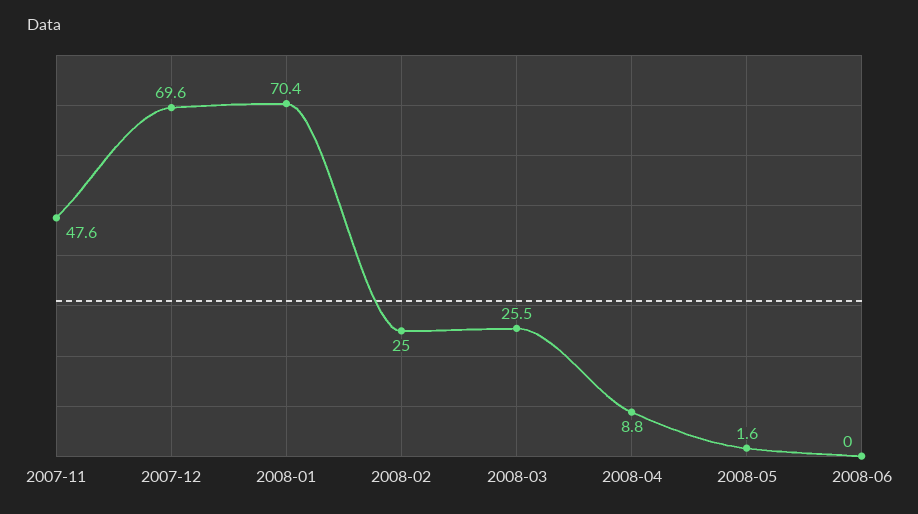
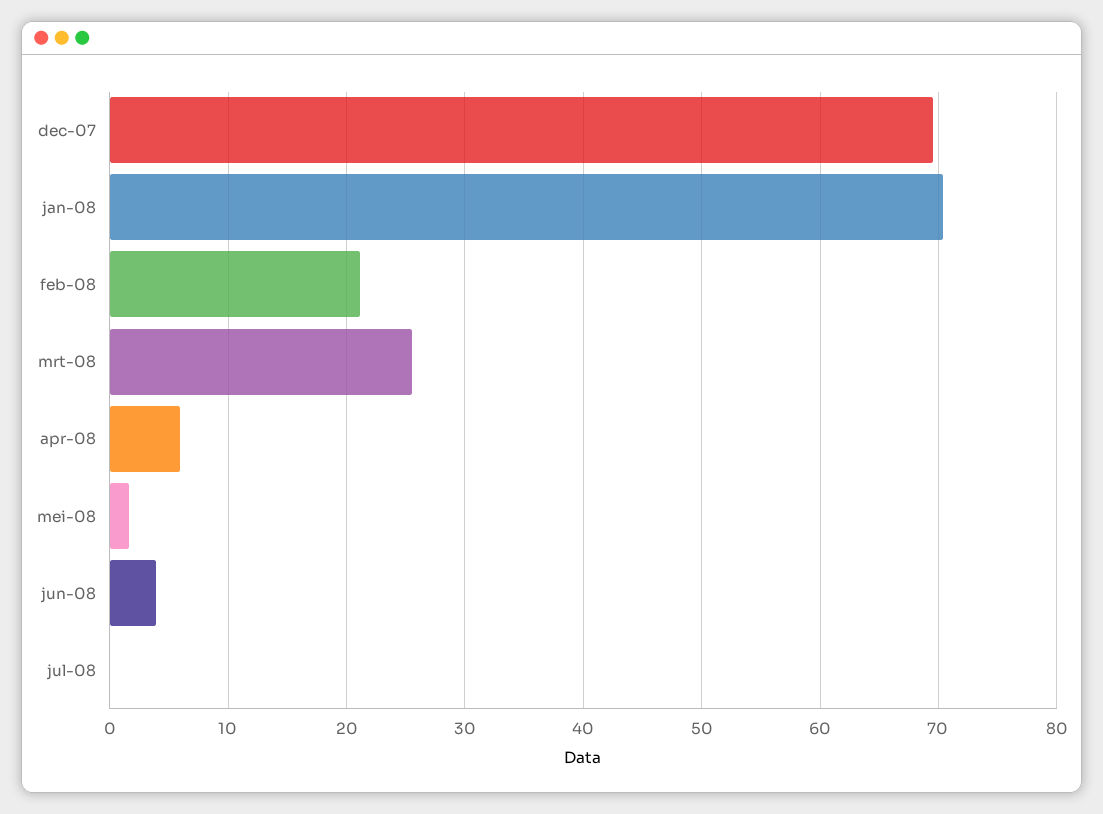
2007-11: 47.6 -> none
2008-02: 25 -> 21
2008-04: 8.8 -> 6
2008-06: 0 -> 4
jul-08: none -> 0

